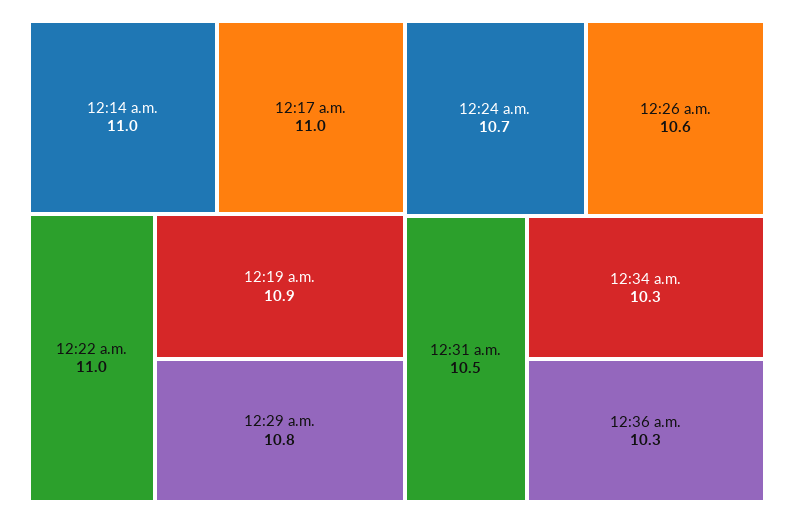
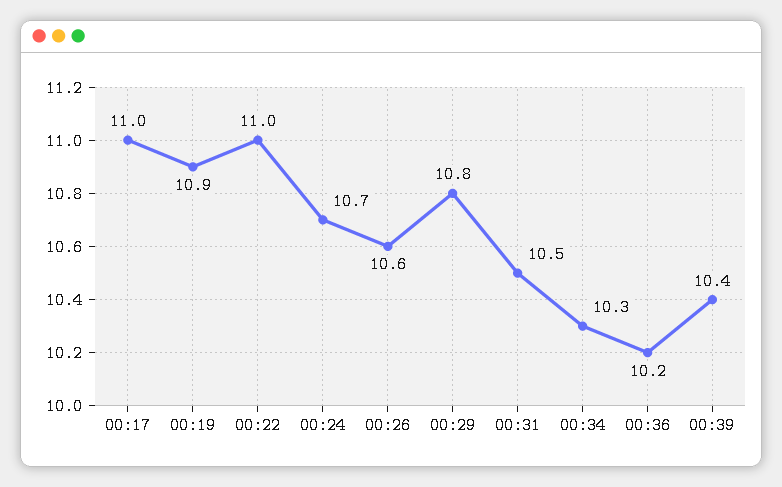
12:14 a.m.: 11 -> none
12:36 a.m.: 10.3 -> 10.2
00:39: none -> 10.4

